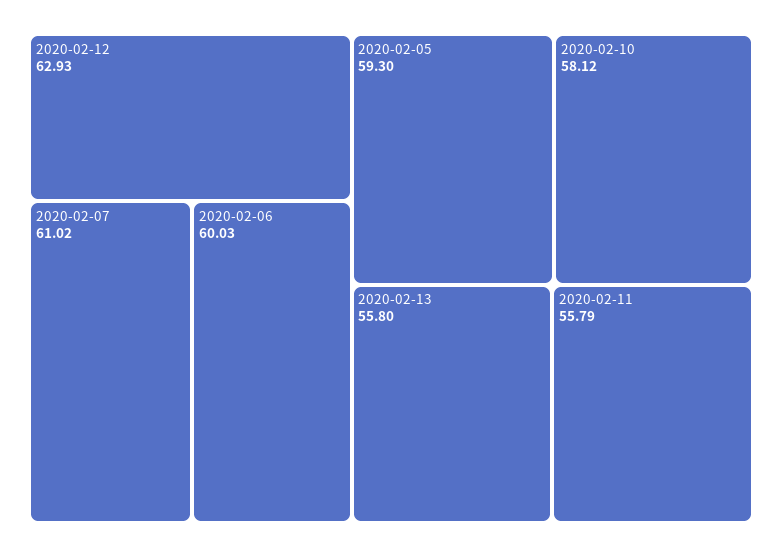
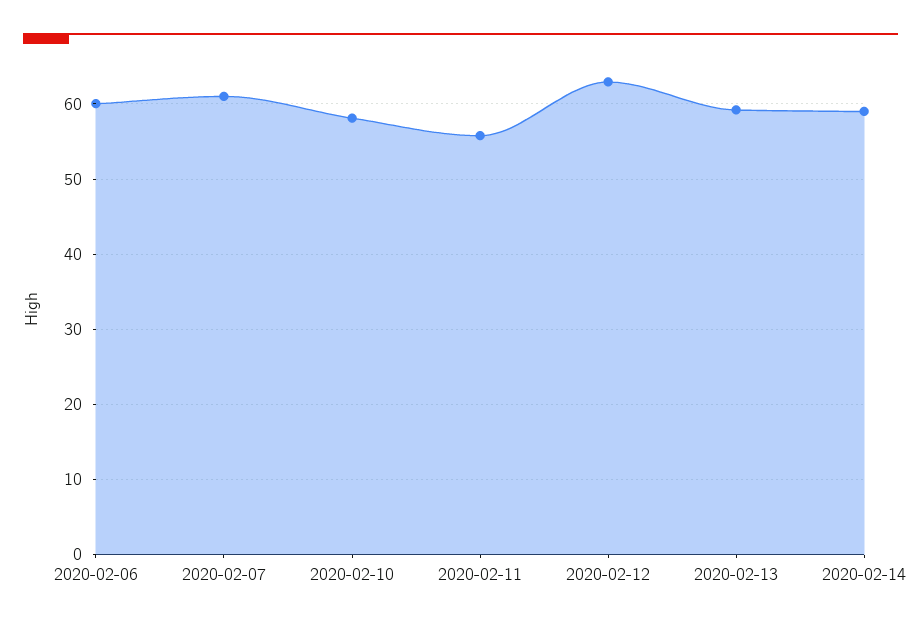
2020-02-05: 59.3 -> none
2020-02-13: 55.8 -> 59
2020-02-14: none -> 59

